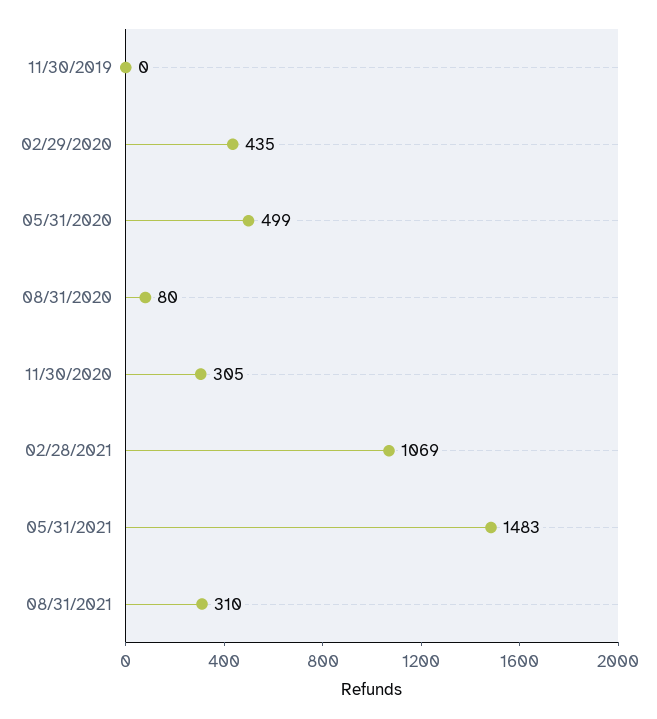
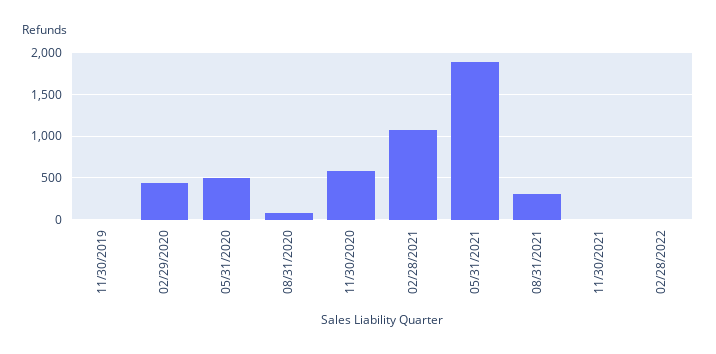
11/30/2020: 305 -> 600
05/31/2021: 1483 -> 1900
11/30/2021: none -> 0
02/28/2022: none -> 0

